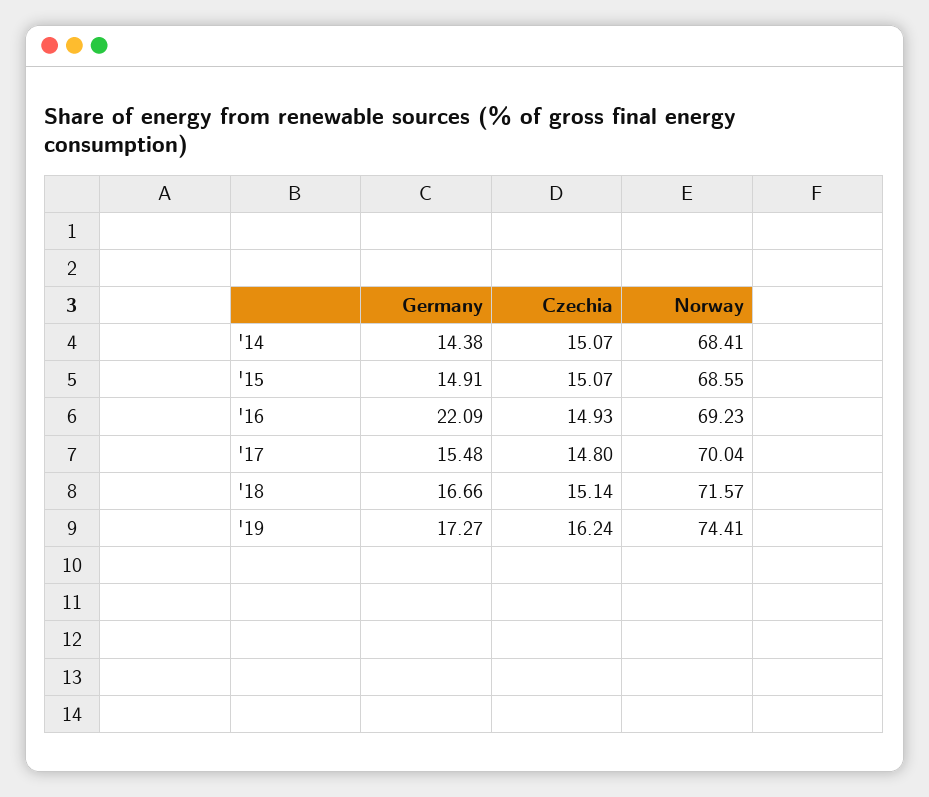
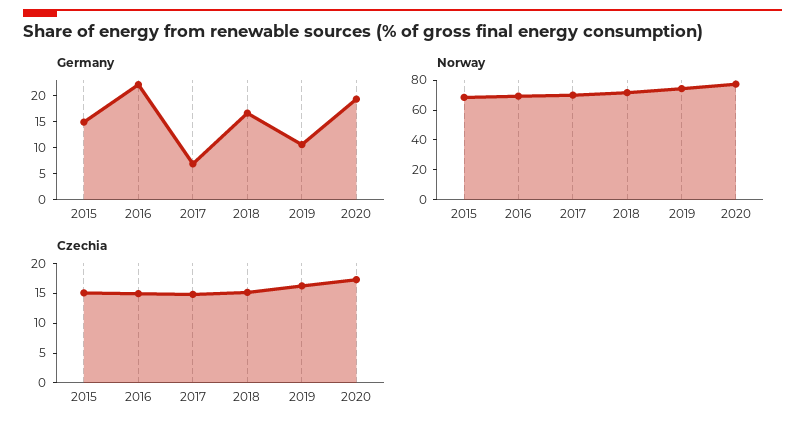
Germany, '14: 14.38 -> none
Czechia, '14: 15.07 -> none
Norway, '14: 68.41 -> none
Germany, '17: 15.48 -> 7.5
Germany, '19: 17.27 -> 10
Germany, 2020: none -> 20
Norway, 2020: none -> 80
Czechia, 2020: none -> 17.5

